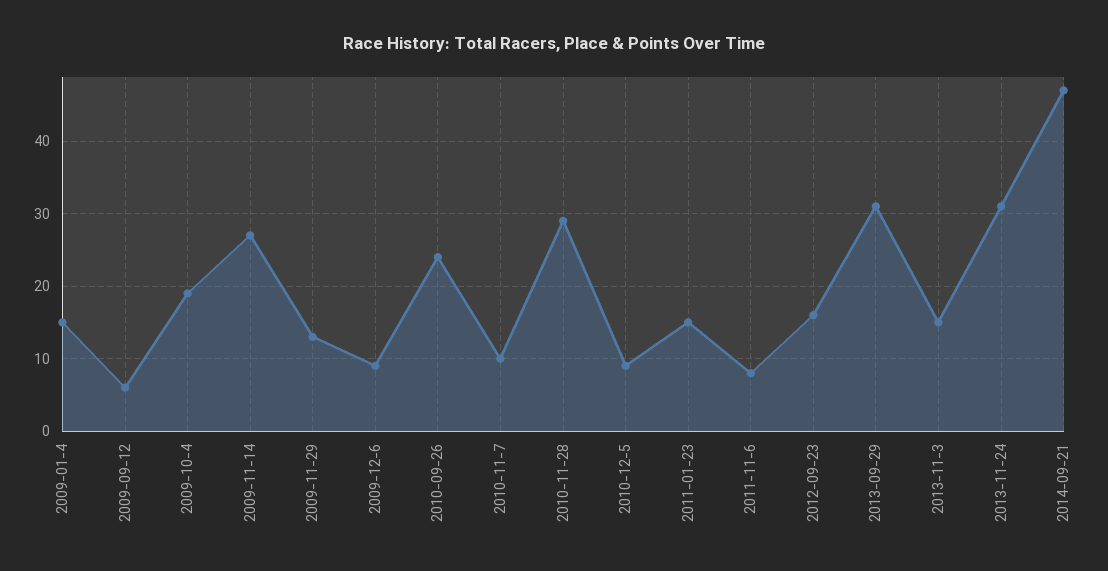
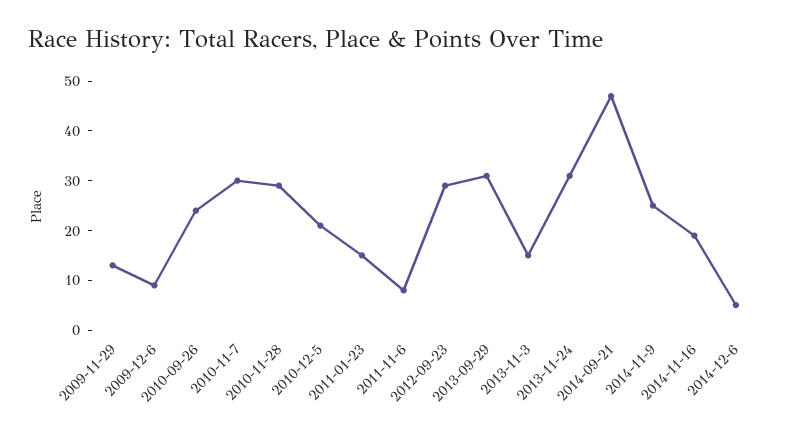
2009-01-4: 15 -> none
2009-09-12: 6 -> none
2009-10-4: 19 -> none
2009-11-14: 27 -> none
2010-11-7: 10 -> 30
2010-12-5: 9 -> 20
2012-09-23: 16 -> 30
2014-11-9: none -> 25
2014-11-16: none -> 20
2014-12-6: none -> 5

